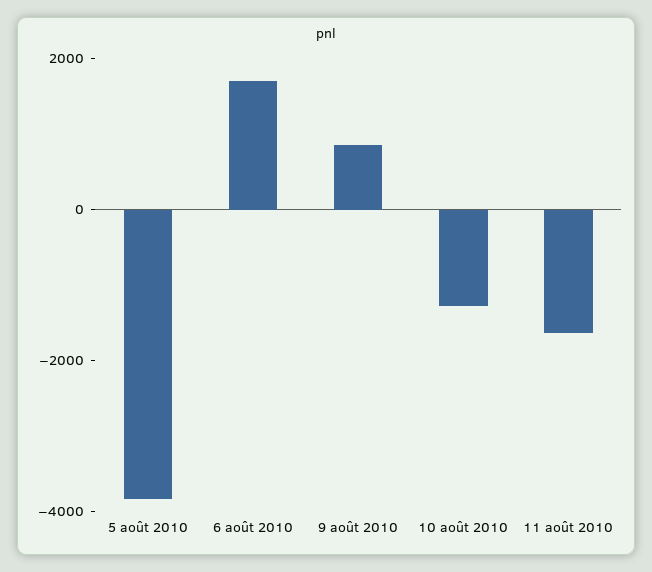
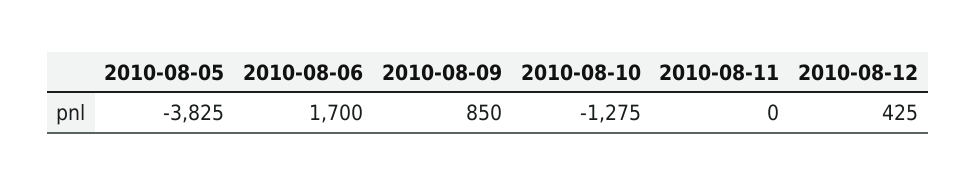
11 août 2010: -1500 -> 0
2010-08-12: none -> 425

